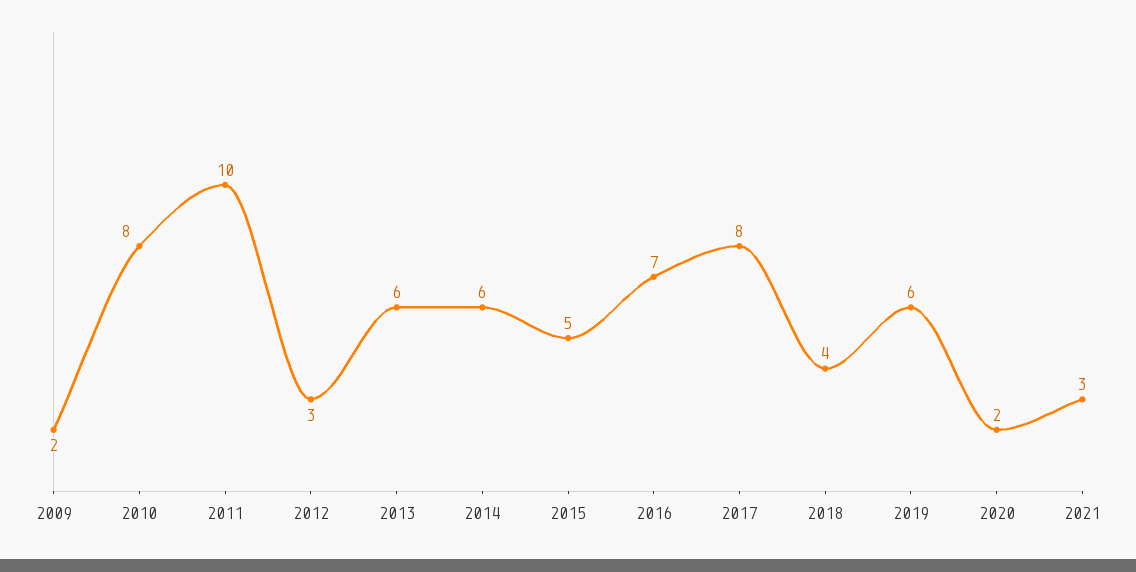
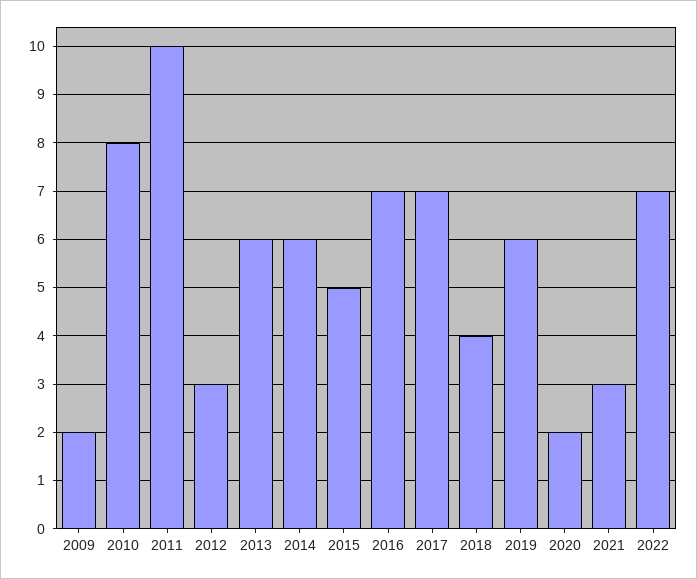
2017: 8 -> 7
2022: none -> 7

